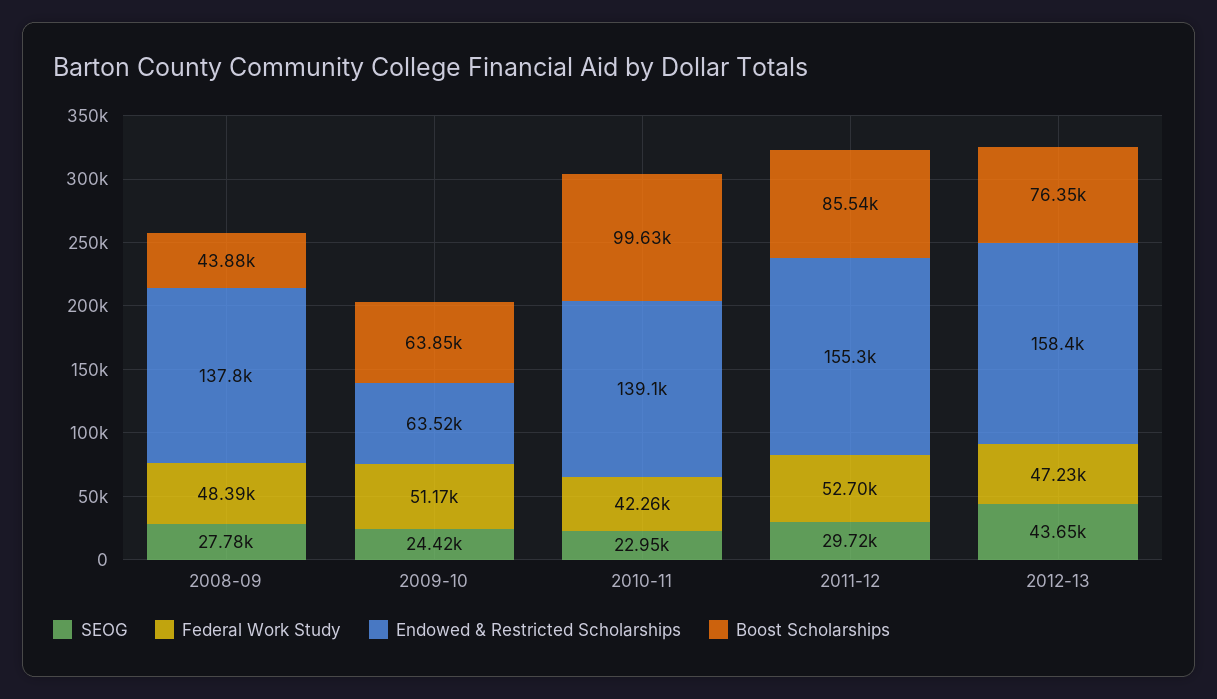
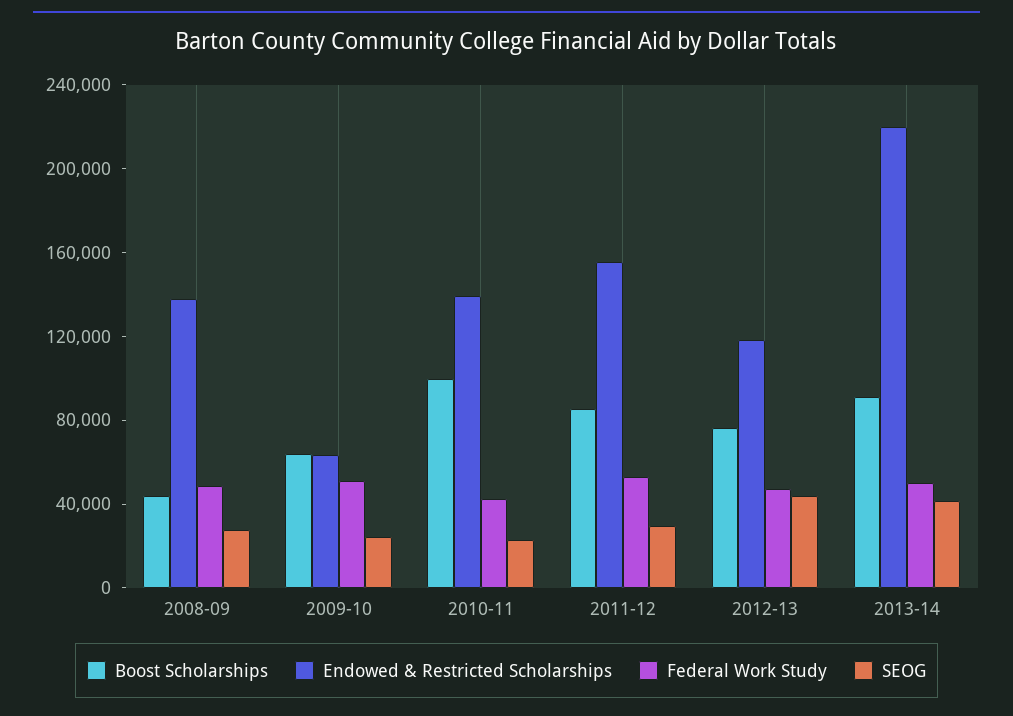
Endowed & Restricted Scholarships, 2012-13: 158400 -> 120000
Boost Scholarships, 2013-14: none -> 90000
Endowed & Restricted Scholarships, 2013-14: none -> 220000
Federal Work Study, 2013-14: none -> 50000
SEOG, 2013-14: none -> 40000

